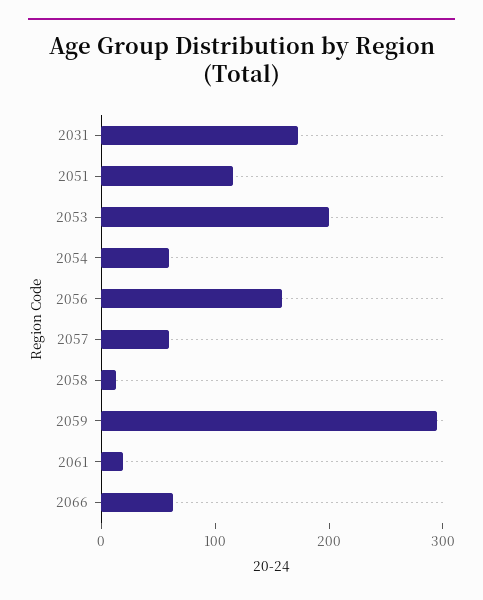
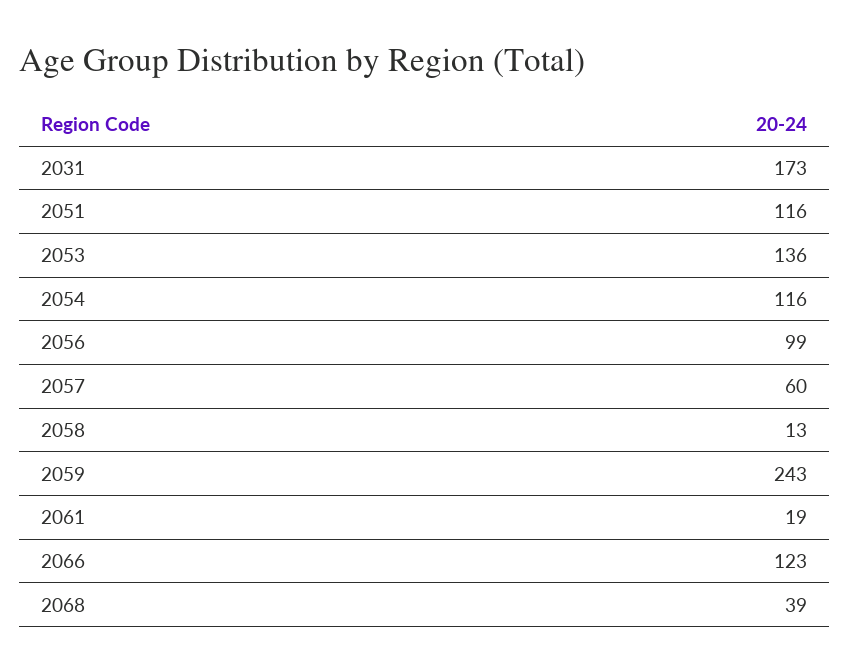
2053: 200 -> 136
2054: 60 -> 116
2056: 160 -> 99
2059: 300 -> 243
2066: 60 -> 123
2068: none -> 39

